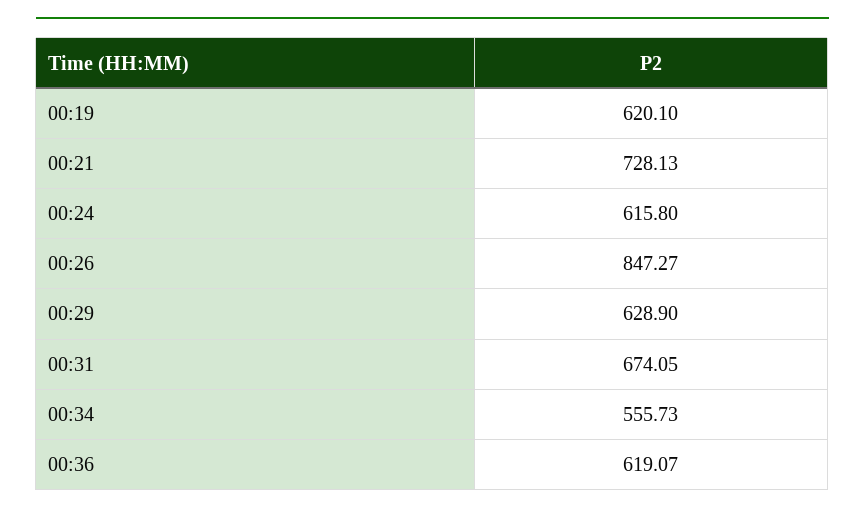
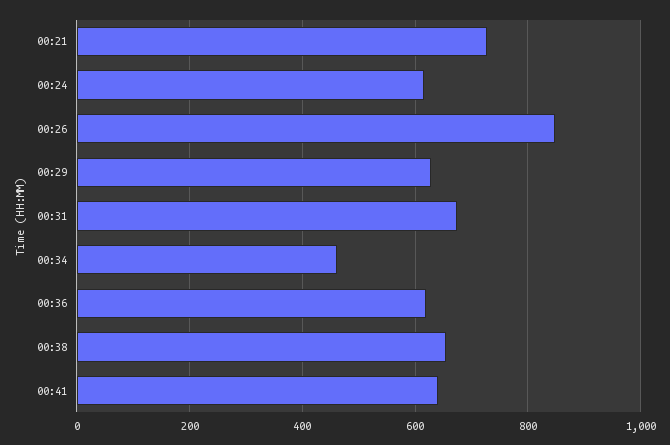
00:19: 620.1 -> none
00:34: 555.73 -> 460
00:38: none -> 660
00:41: none -> 640

